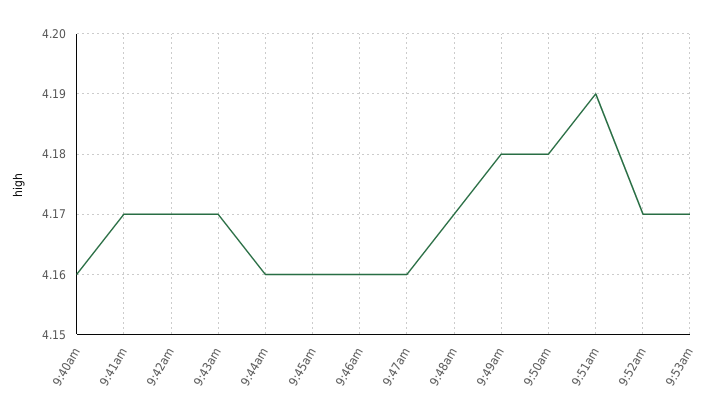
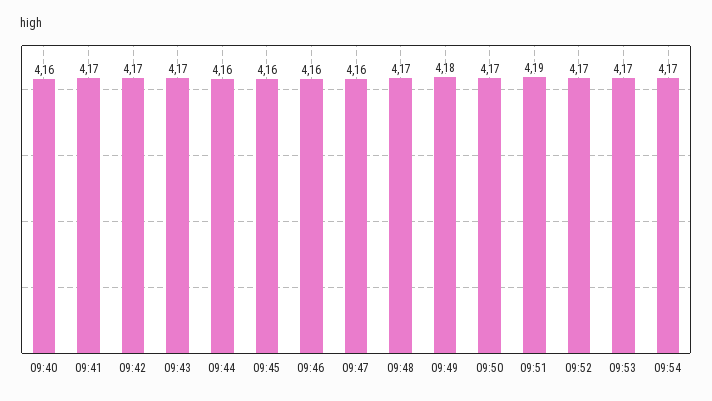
9:50am: 4.18 -> 4.17
09:54: none -> 4.17

